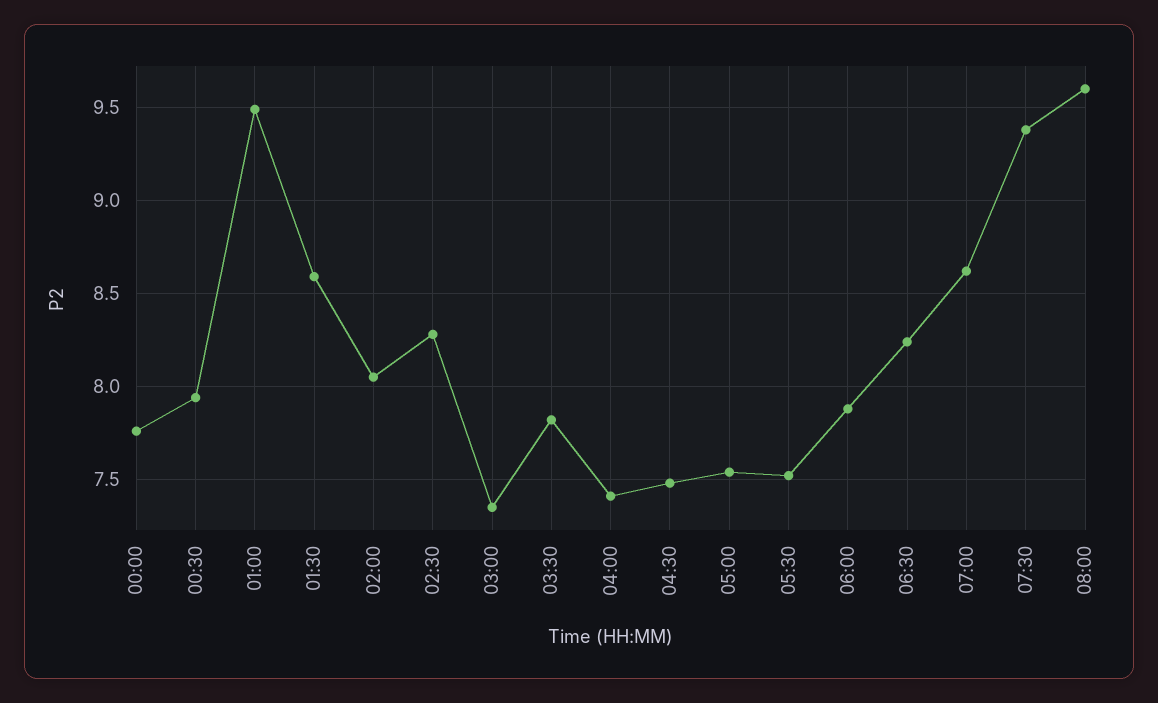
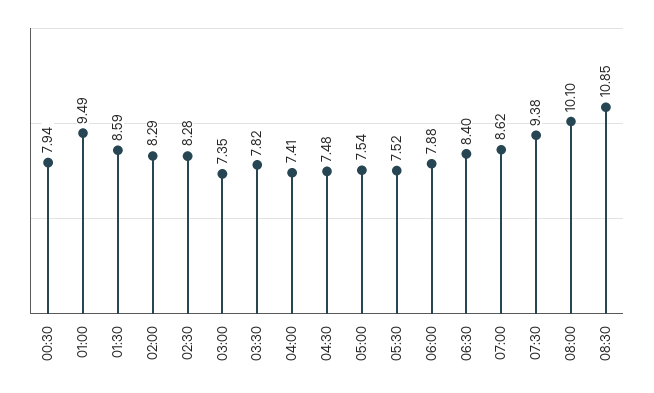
00:00: 7.75 -> none
02:00: 8.05 -> 8.29
06:30: 8.25 -> 8.4
08:00: 9.6 -> 10.1
08:30: none -> 10.85

